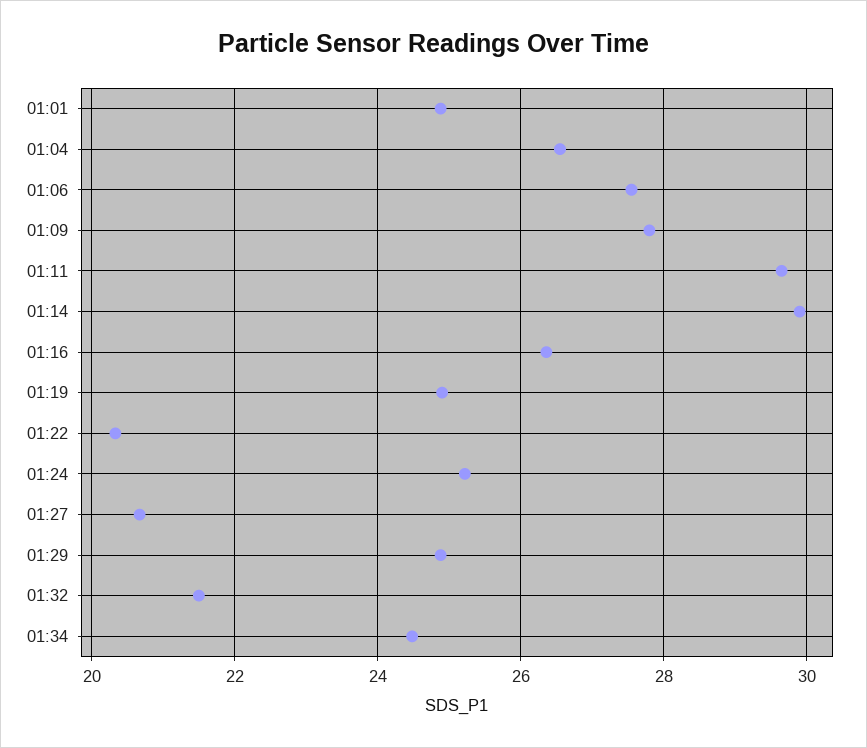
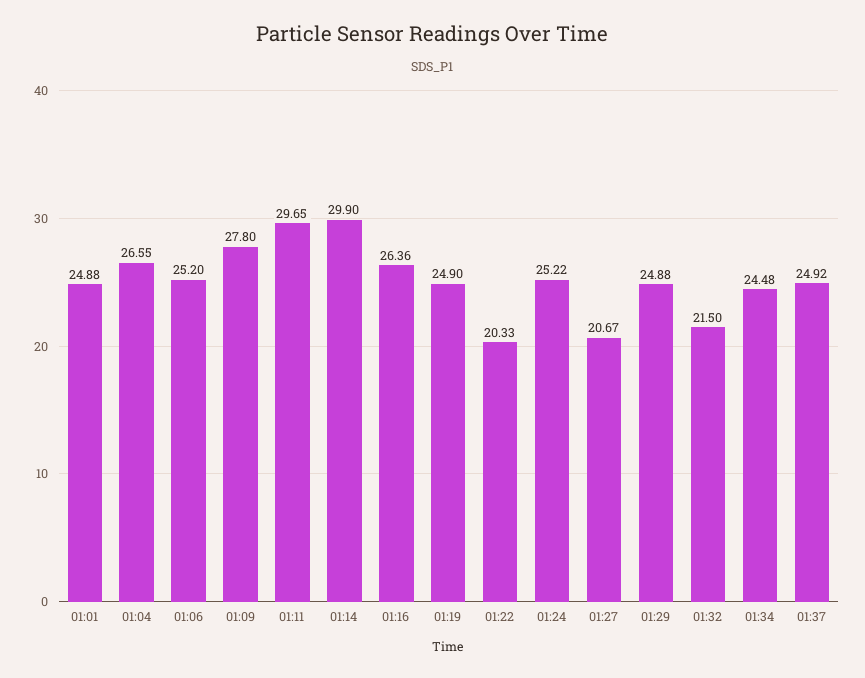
01:06: 27.6 -> 25.2
01:37: none -> 24.92

